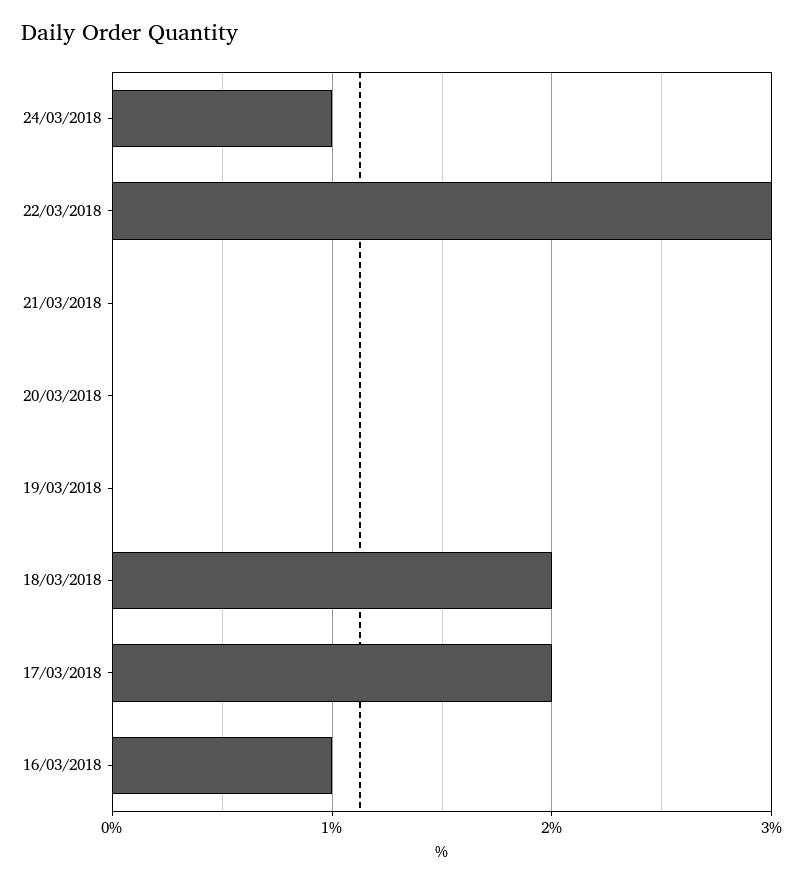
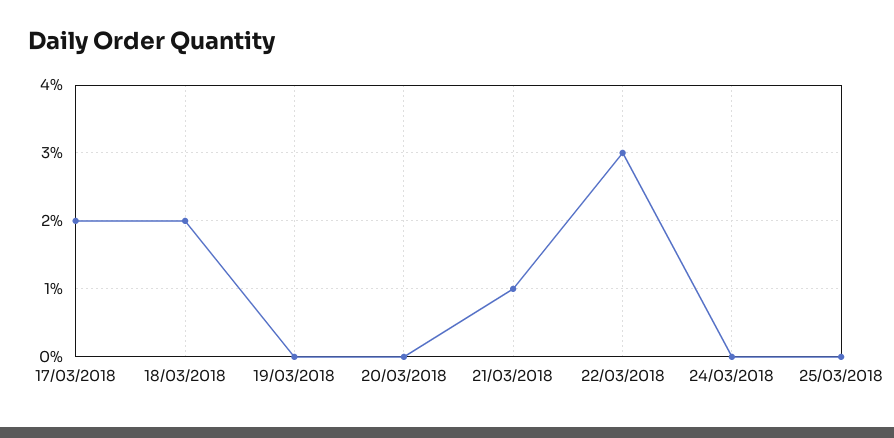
24/03/2018: 1 -> 0
21/03/2018: 0 -> 1
16/03/2018: 1 -> none
25/03/2018: none -> 0

